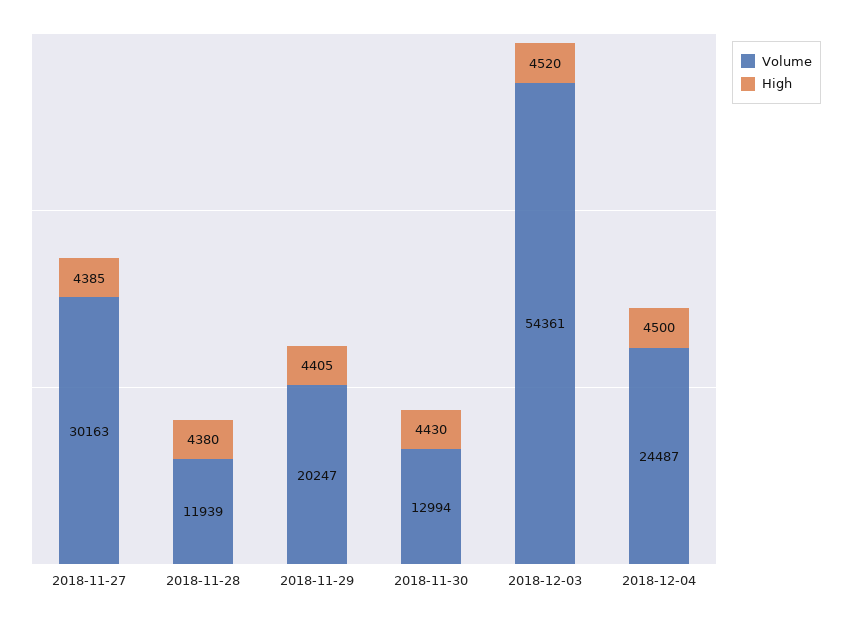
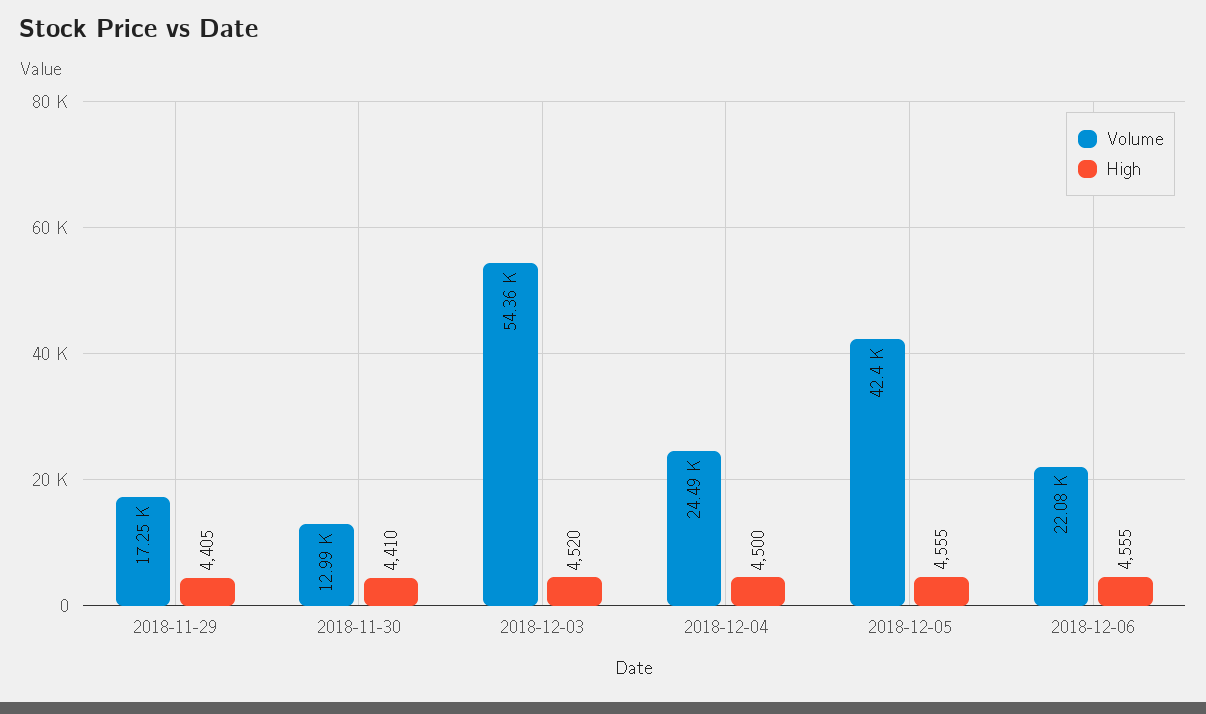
Volume, 2018-11-27: 30163 -> none
High, 2018-11-27: 4385 -> none
Volume, 2018-11-28: 11939 -> none
High, 2018-11-28: 4380 -> none
Volume, 2018-11-29: 20247 -> 17250
High, 2018-11-30: 4430 -> 4410
Volume, 2018-12-05: none -> 42400
High, 2018-12-05: none -> 4555
Volume, 2018-12-06: none -> 22080
High, 2018-12-06: none -> 4555

